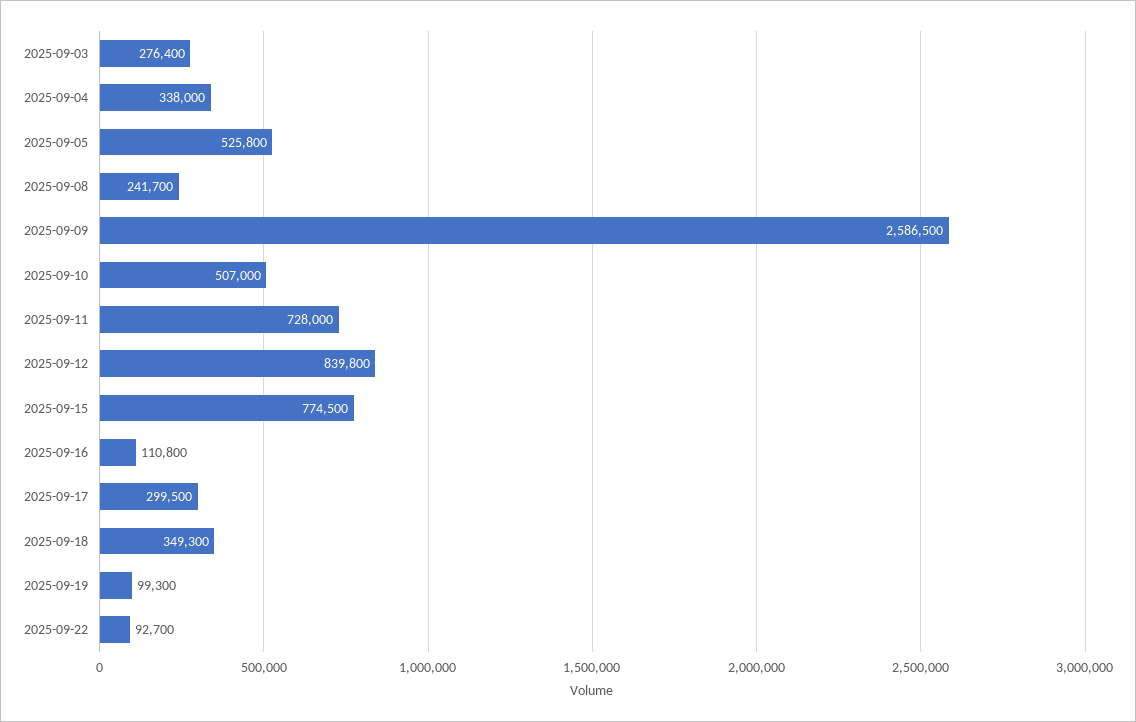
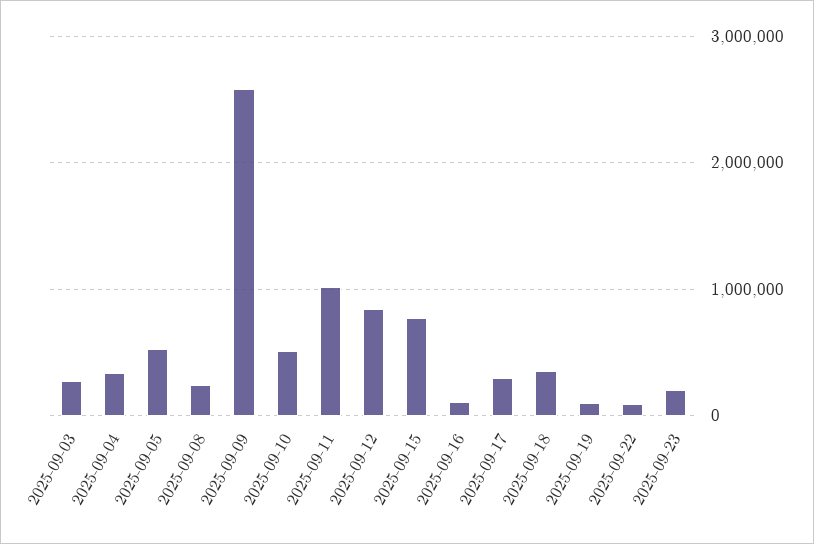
2025-09-11: 728000 -> 1000000
2025-09-23: none -> 200000

